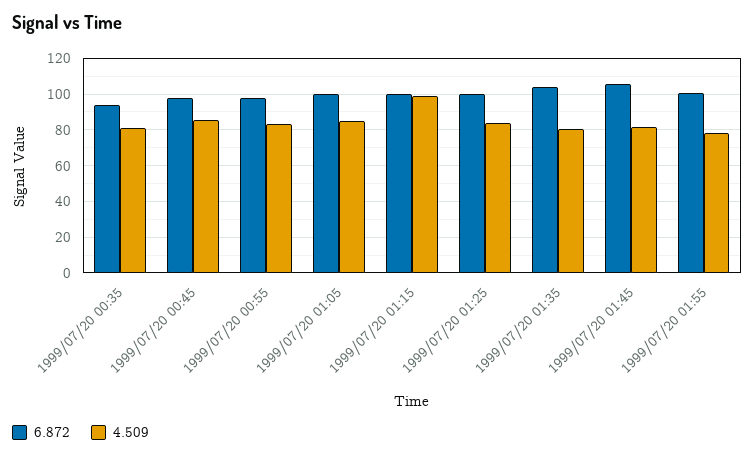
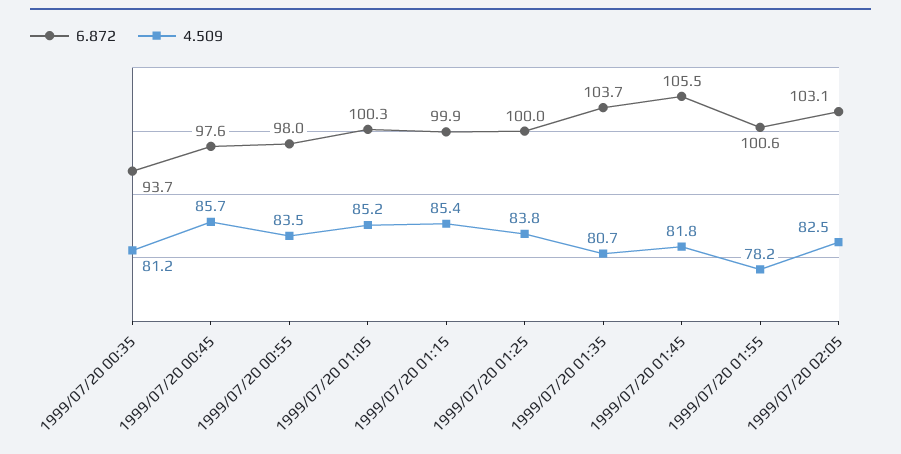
4.509, 1999/07/20 01:15: 100 -> 85.4
6.872, 1999/07/20 02:05: none -> 103.1
4.509, 1999/07/20 02:05: none -> 82.5

